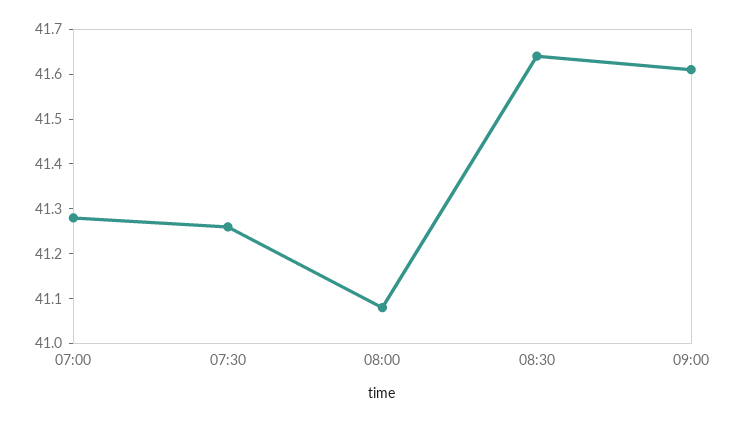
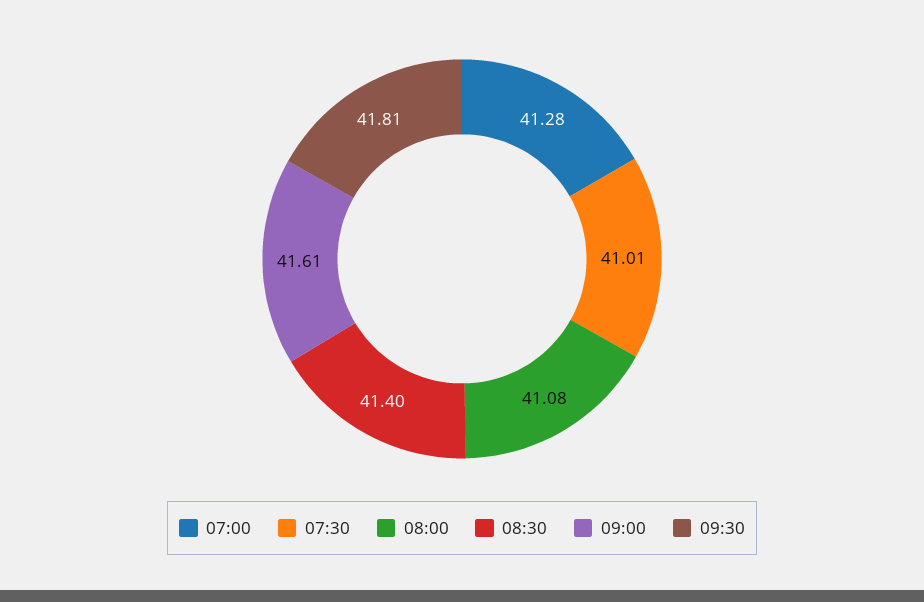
07:30: 41.25 -> 41.01
08:30: 41.65 -> 41.4
09:30: none -> 41.81

